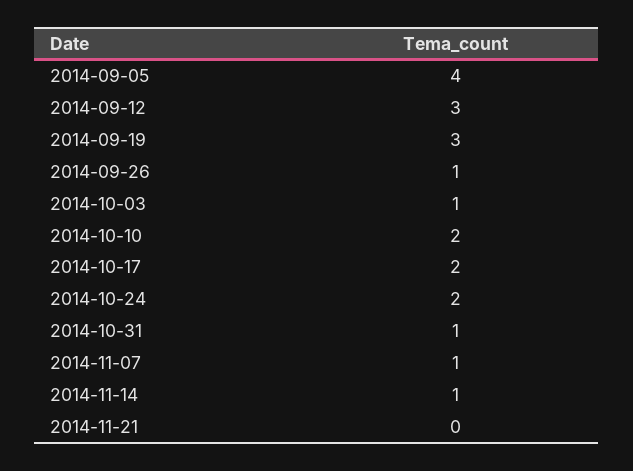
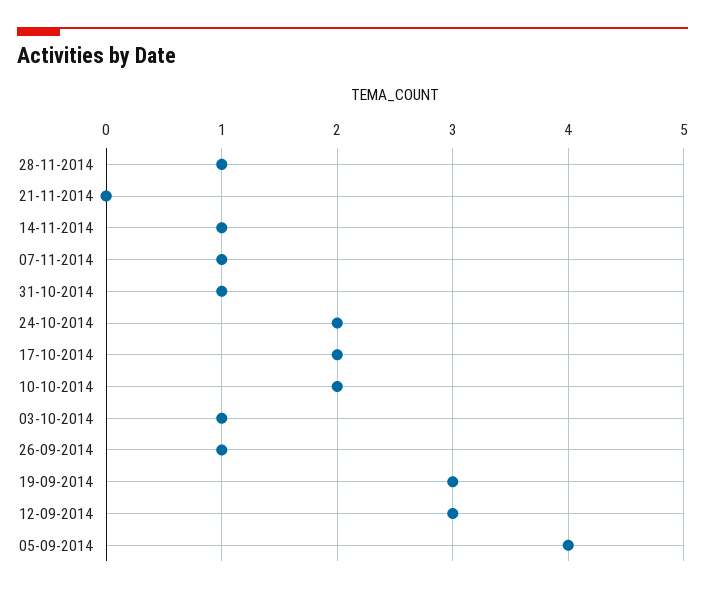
28-11-2014: none -> 1

